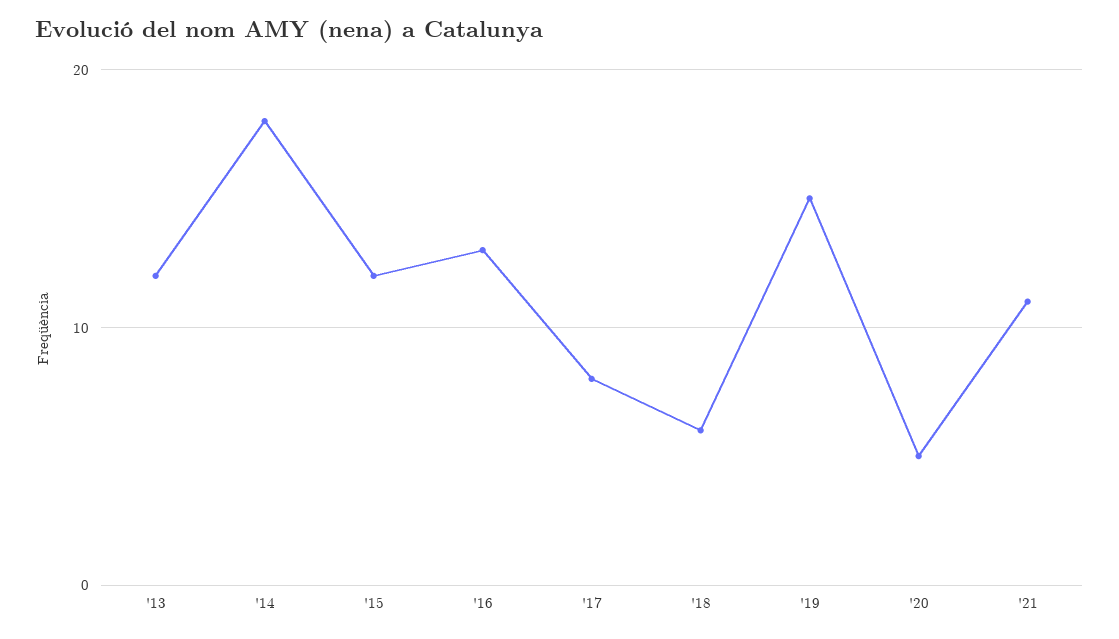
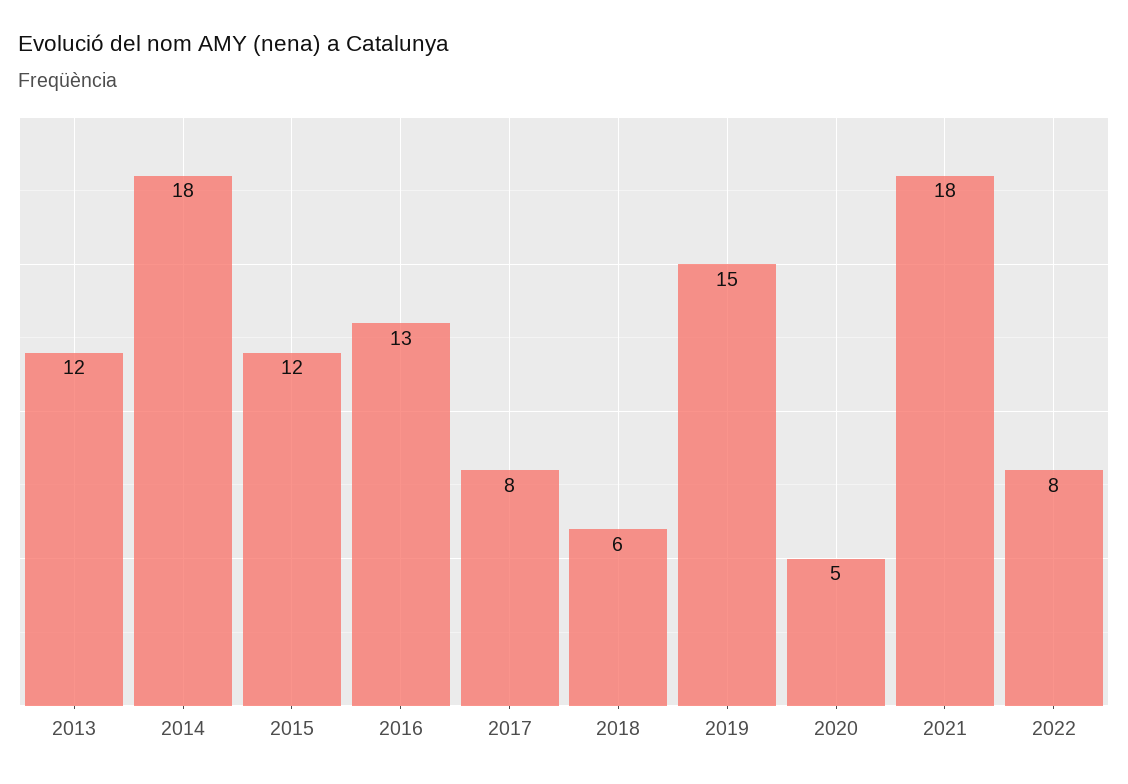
'21: 11 -> 18
2022: none -> 8

